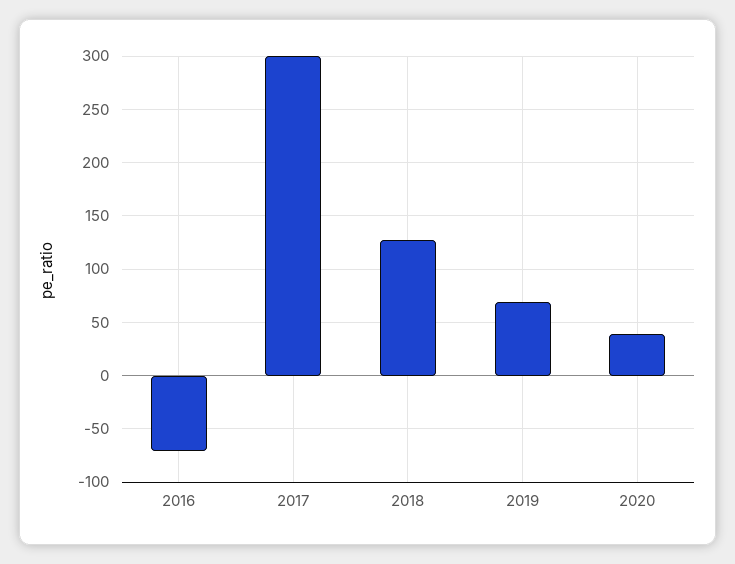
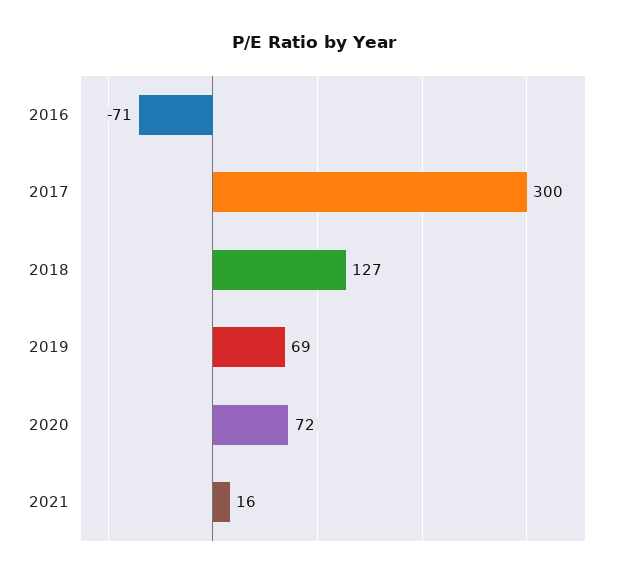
2020: 40 -> 72
2021: none -> 16

